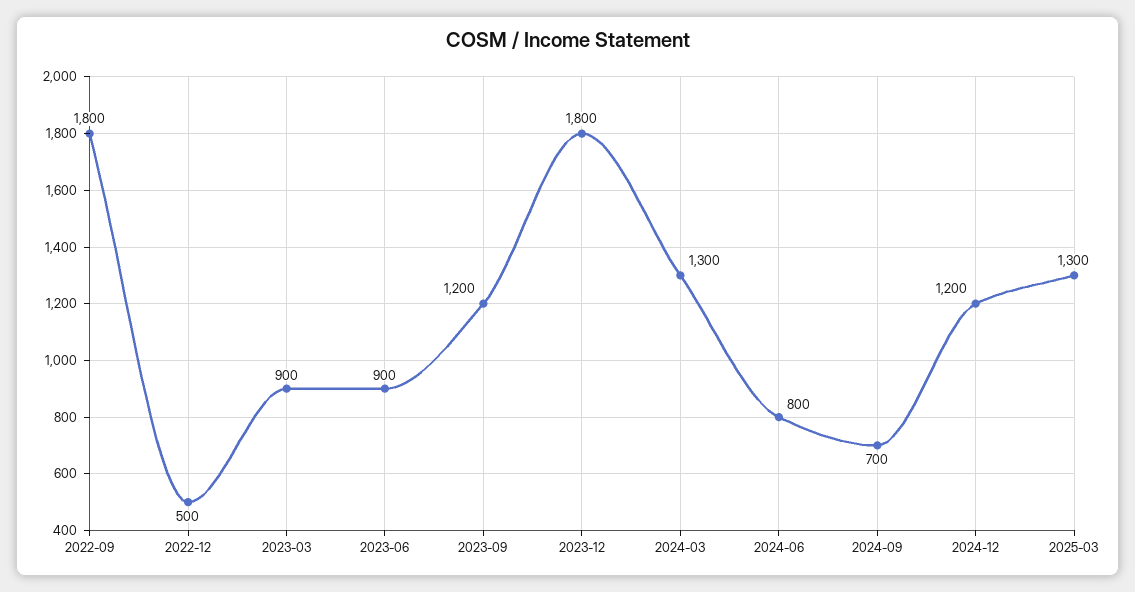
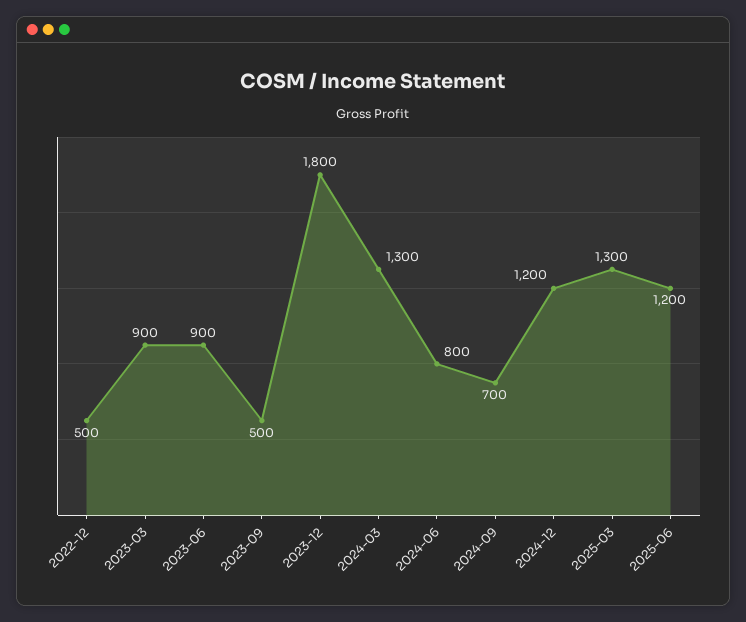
2022-09: 1800 -> none
2023-09: 1200 -> 500
2025-06: none -> 1200

